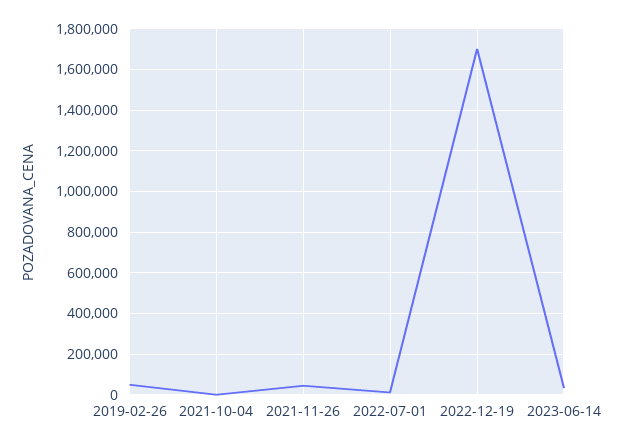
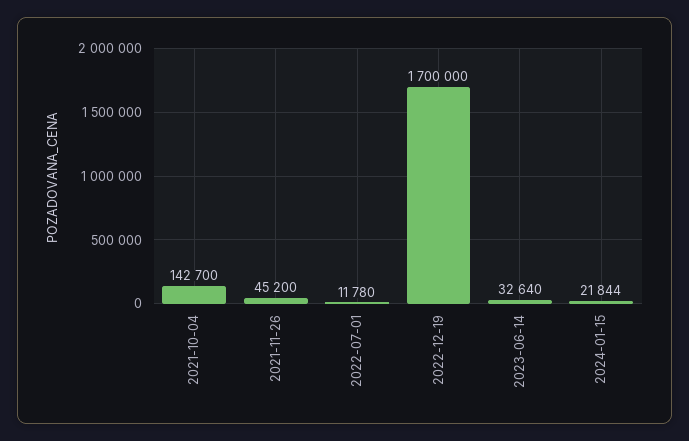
2019-02-26: 50000 -> none
2021-10-04: 0 -> 142700
2024-01-15: none -> 21844

